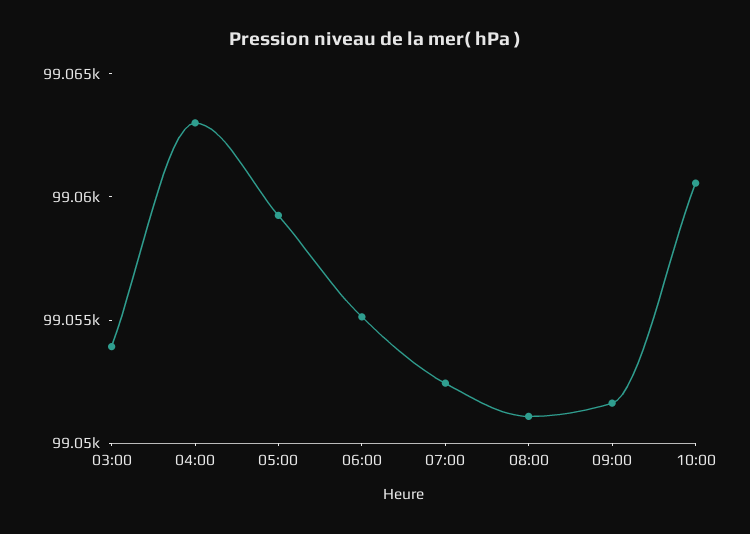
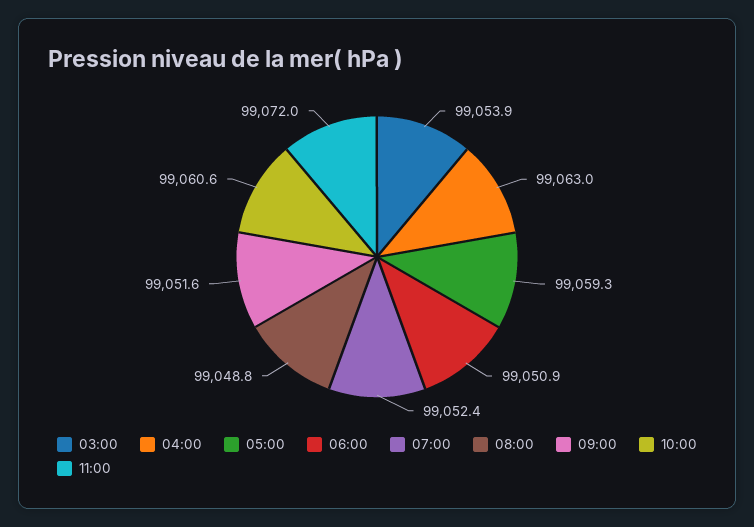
06:00: 99055 -> 99050.9
08:00: 99051 -> 99048.8
11:00: none -> 99072

